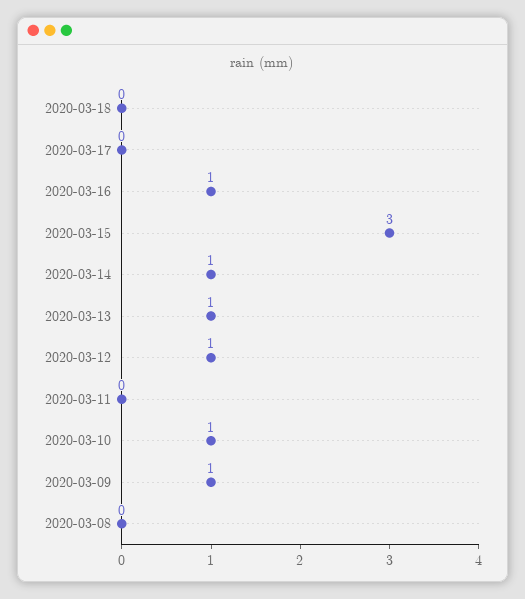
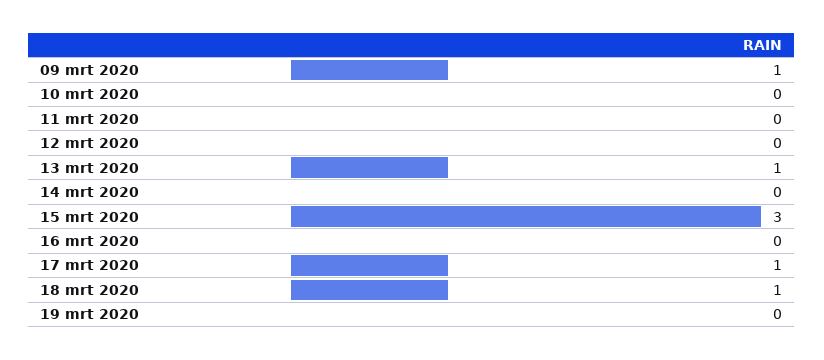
2020-03-18: 0 -> 1
2020-03-17: 0 -> 1
2020-03-16: 1 -> 0
2020-03-14: 1 -> 0
2020-03-12: 1 -> 0
2020-03-10: 1 -> 0
2020-03-08: 0 -> none
19 mrt 2020: none -> 0

